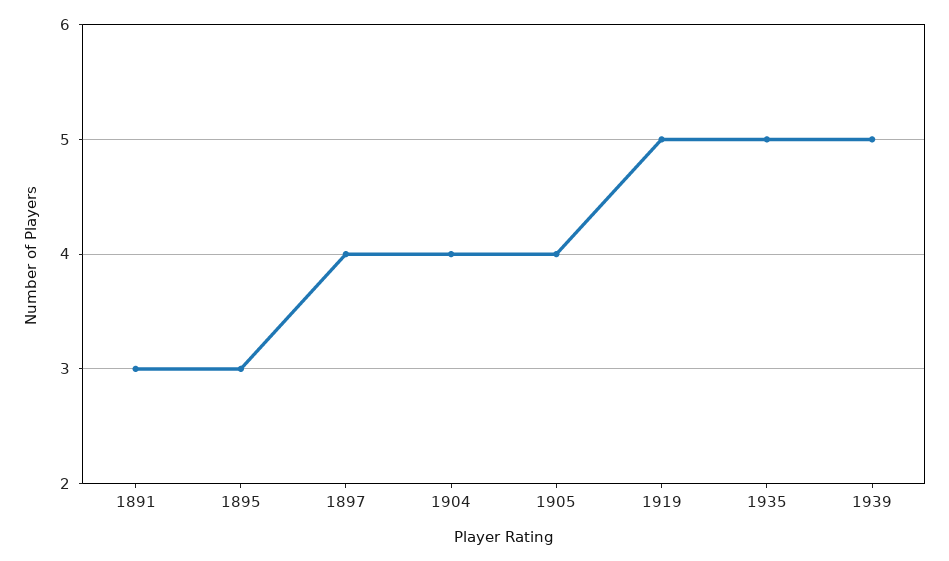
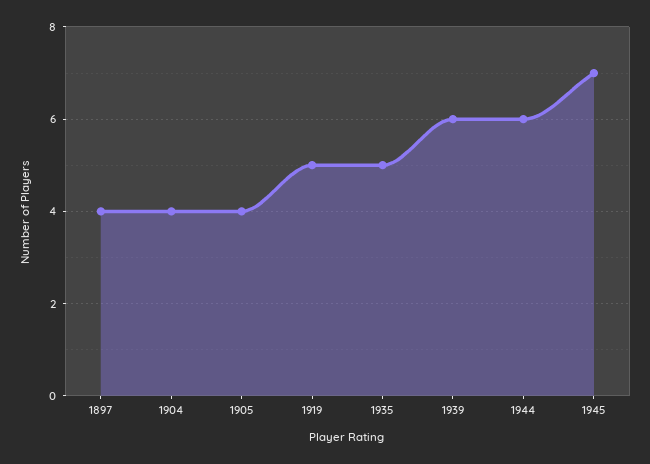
1891: 3 -> none
1895: 3 -> none
1939: 5 -> 6
1944: none -> 6
1945: none -> 7

